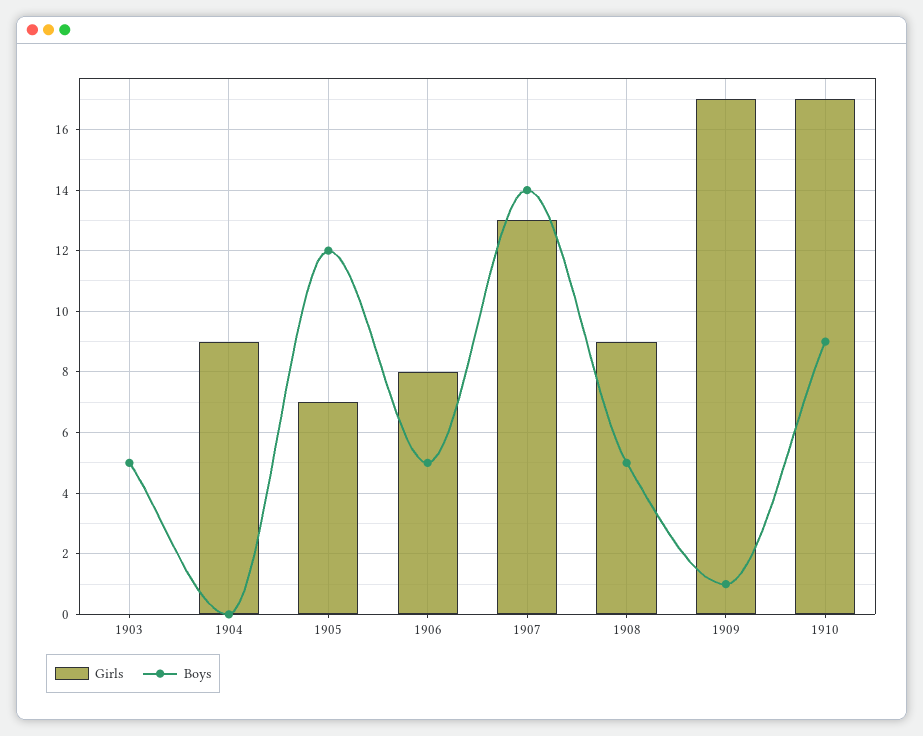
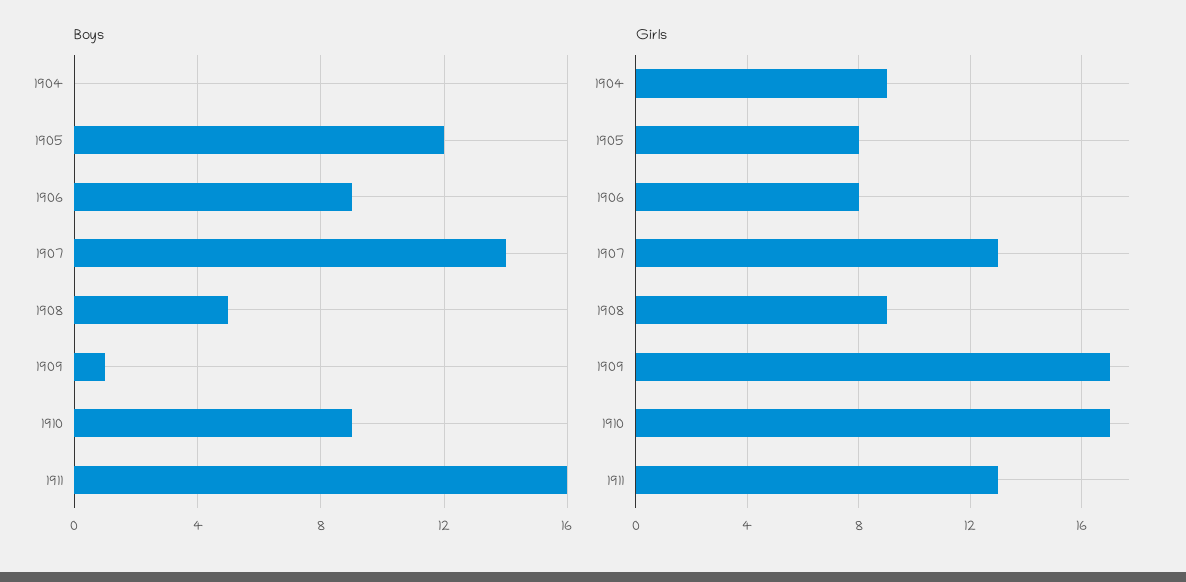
Girls, 1903: 0 -> none
Boys, 1903: 5 -> none
Girls, 1905: 7 -> 8
Boys, 1906: 5 -> 9
Boys, 1911: none -> 16
Girls, 1911: none -> 13

